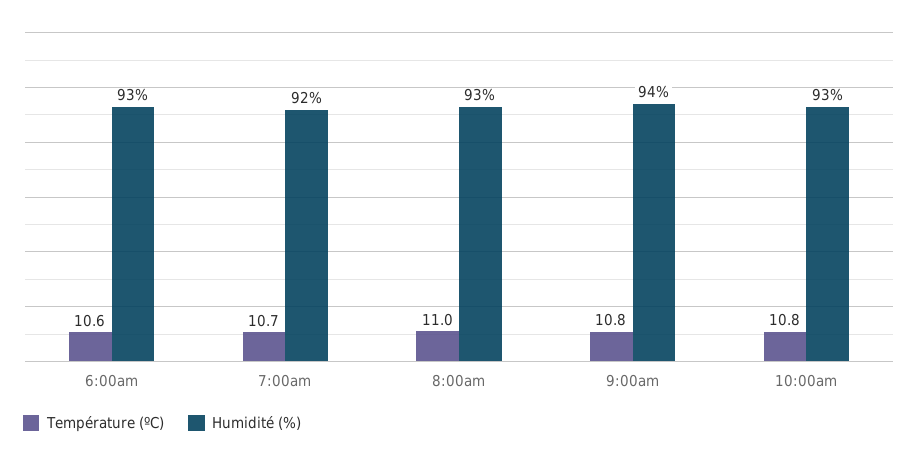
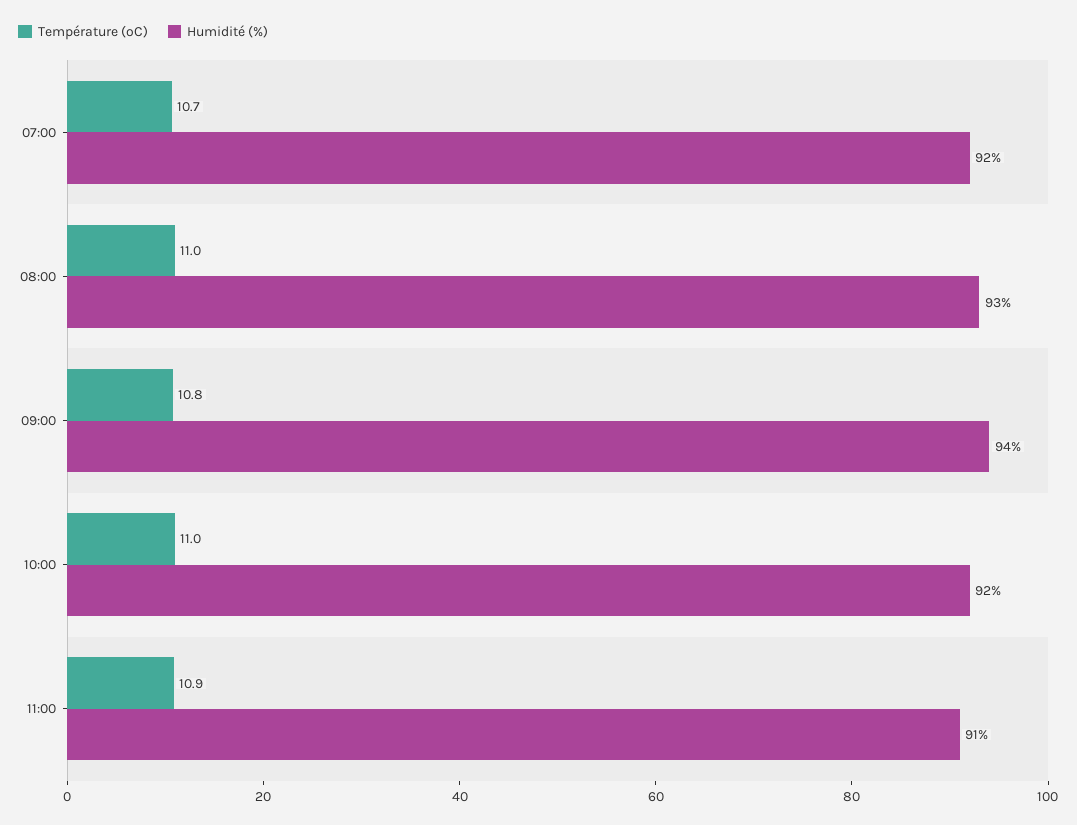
Température (ºC), 6:00am: 10.6 -> none
Humidité (%), 6:00am: 93 -> none
Température (ºC), 10:00am: 10.8 -> 11
Humidité (%), 10:00am: 93 -> 92
Température (ºC), 11:00: none -> 10.9
Humidité (%), 11:00: none -> 91

